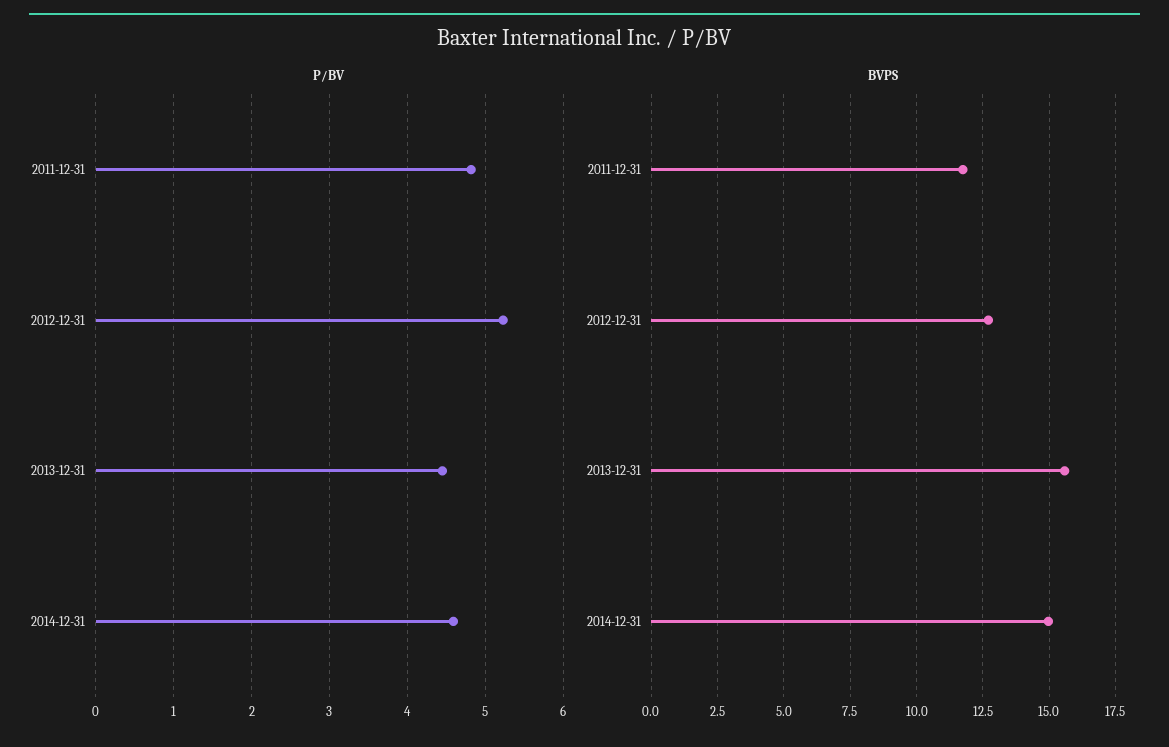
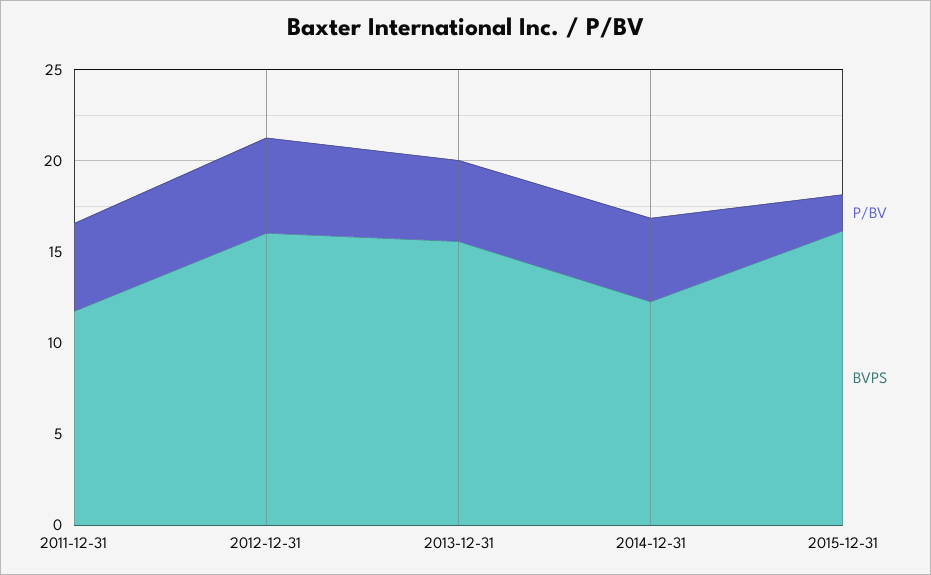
BVPS, 2012-12-31: 12.75 -> 16
BVPS, 2014-12-31: 15 -> 12
P/BV, 2015-12-31: none -> 2
BVPS, 2015-12-31: none -> 16

